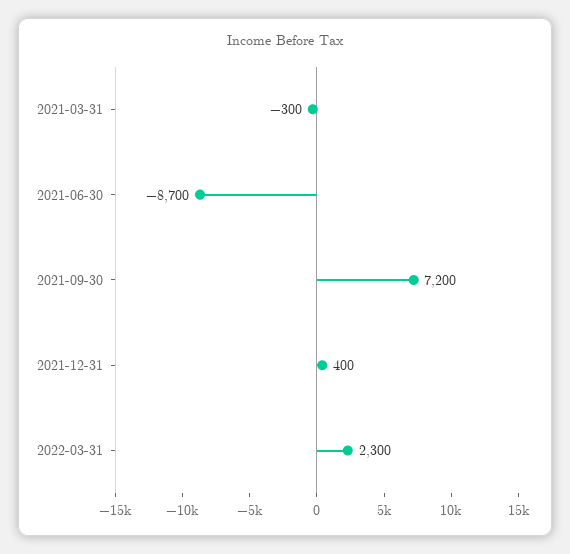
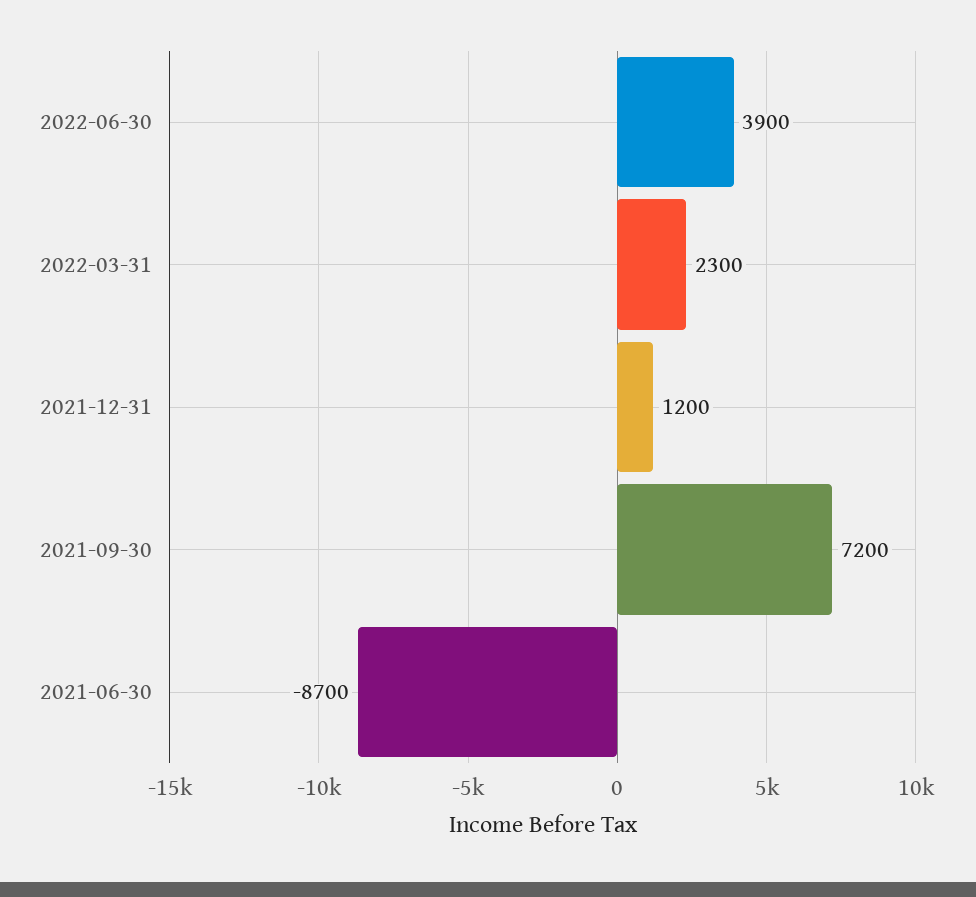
2021-03-31: -300 -> none
2021-12-31: 400 -> 1200
2022-06-30: none -> 3900

